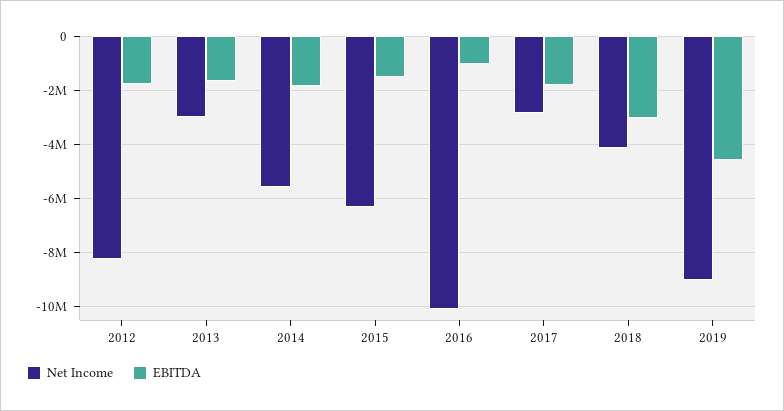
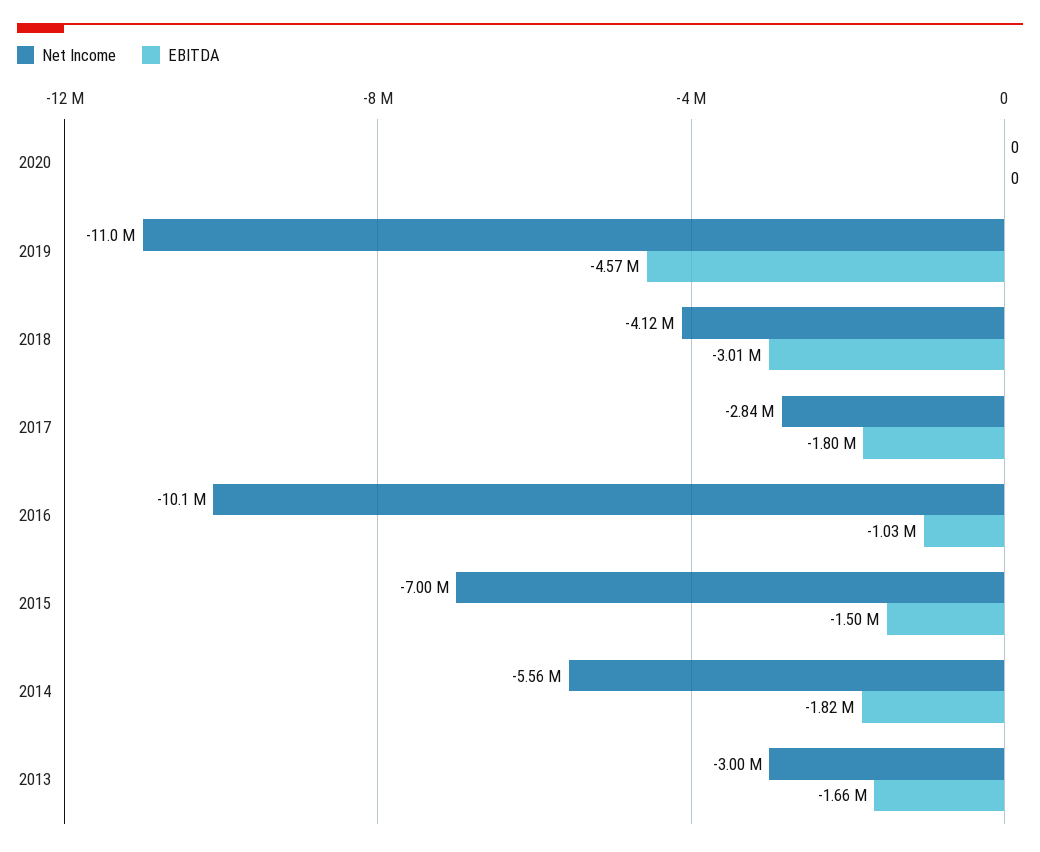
Net Income, 2012: -8250000 -> none
EBITDA, 2012: -1750000 -> none
Net Income, 2015: -6250000 -> -7000000
Net Income, 2019: -9000000 -> -11000000
Net Income, 2020: none -> 0
EBITDA, 2020: none -> 0

